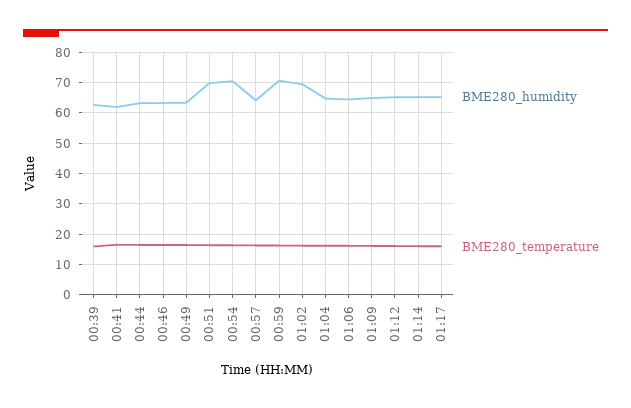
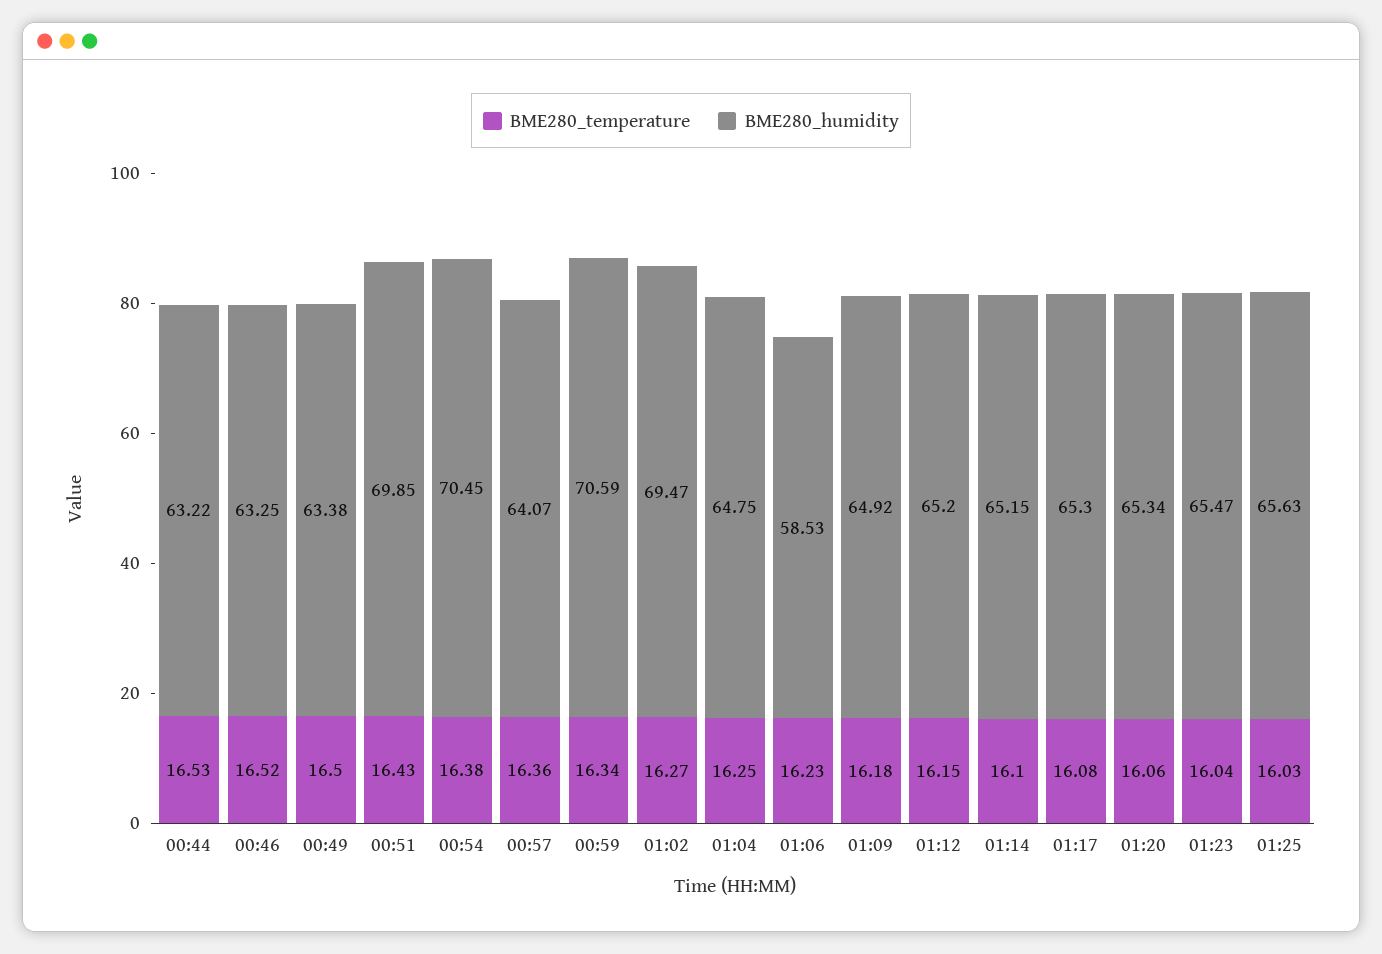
BME280_humidity, 00:39: 62 -> none
BME280_temperature, 00:39: 16 -> none
BME280_humidity, 00:41: 62 -> none
BME280_temperature, 00:41: 16 -> none
BME280_humidity, 01:06: 64 -> 58.53
BME280_temperature, 01:20: none -> 16.06
BME280_humidity, 01:20: none -> 65.34
BME280_temperature, 01:23: none -> 16.04
BME280_humidity, 01:23: none -> 65.47
BME280_temperature, 01:25: none -> 16.03
BME280_humidity, 01:25: none -> 65.63

